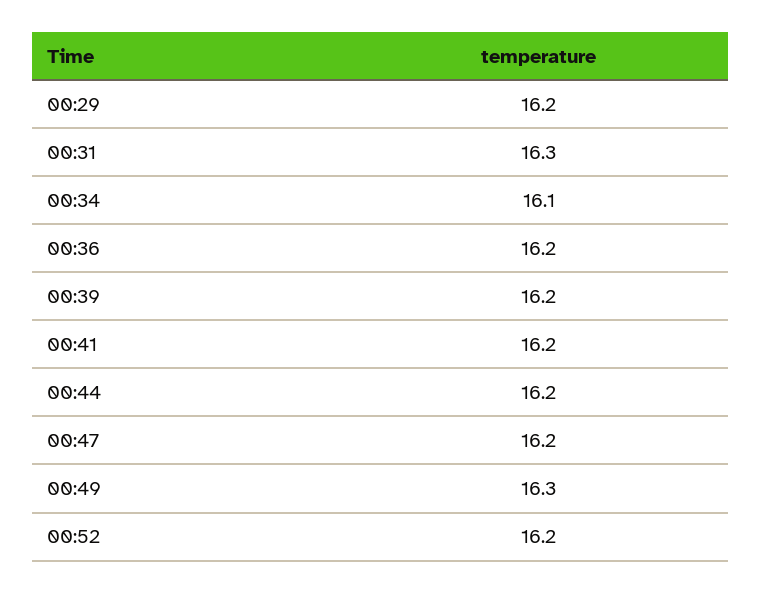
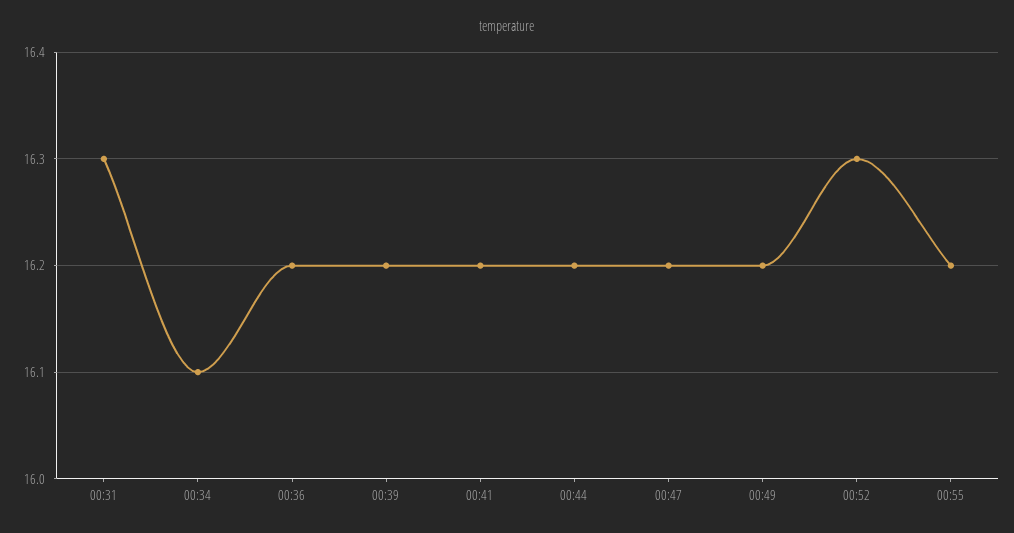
00:29: 16.2 -> none
00:49: 16.3 -> 16.2
00:52: 16.2 -> 16.3
00:55: none -> 16.2

